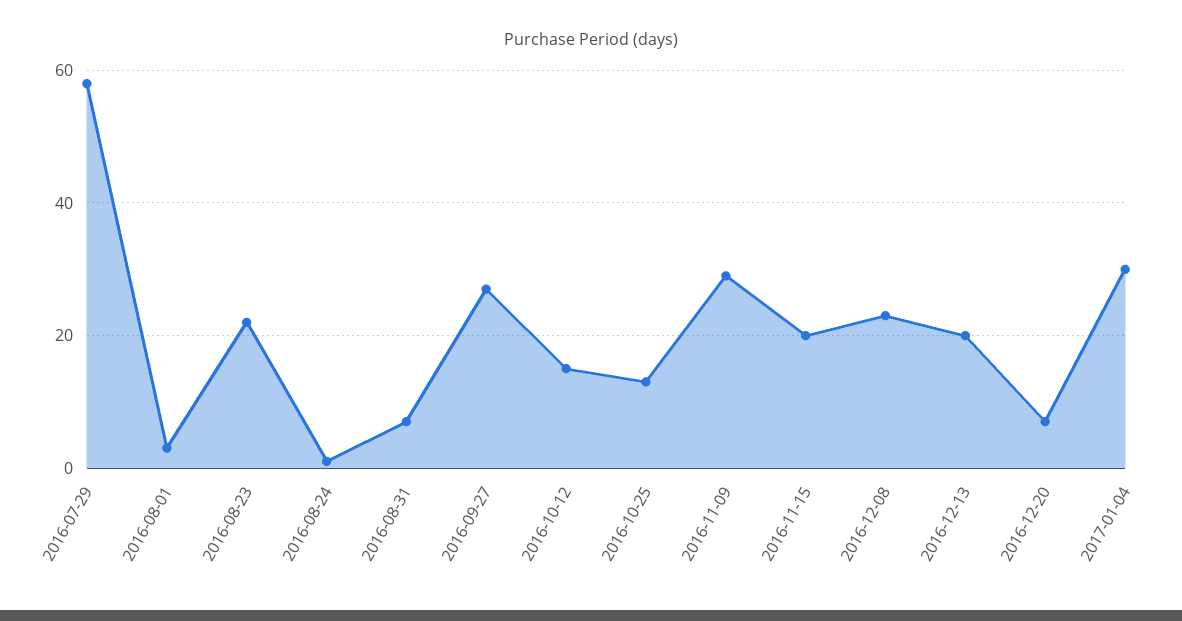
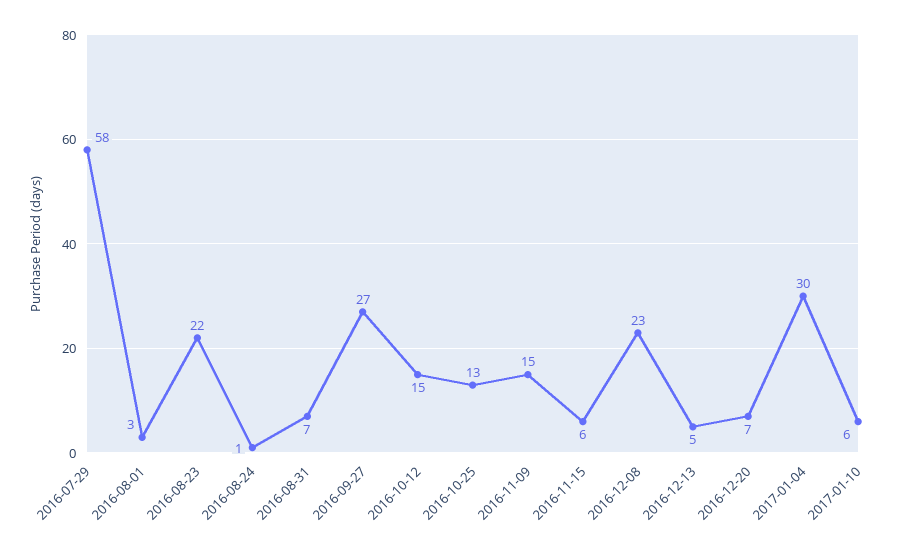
2016-11-09: 30 -> 15
2016-11-15: 20 -> 6
2016-12-13: 20 -> 5
2017-01-10: none -> 6

